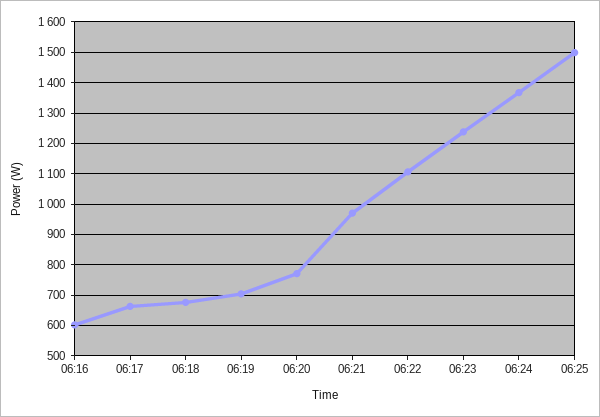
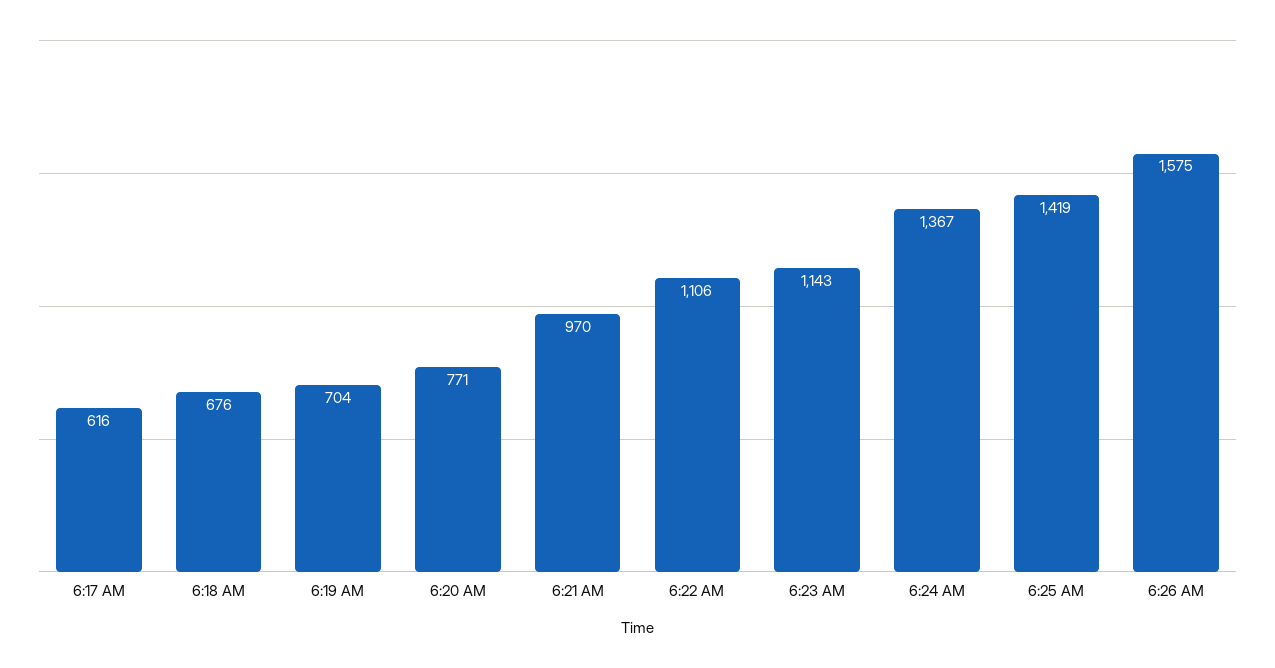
06:16: 600 -> none
06:17: 660 -> 616
06:23: 1240 -> 1143
06:25: 1500 -> 1419
6:26 AM: none -> 1575

